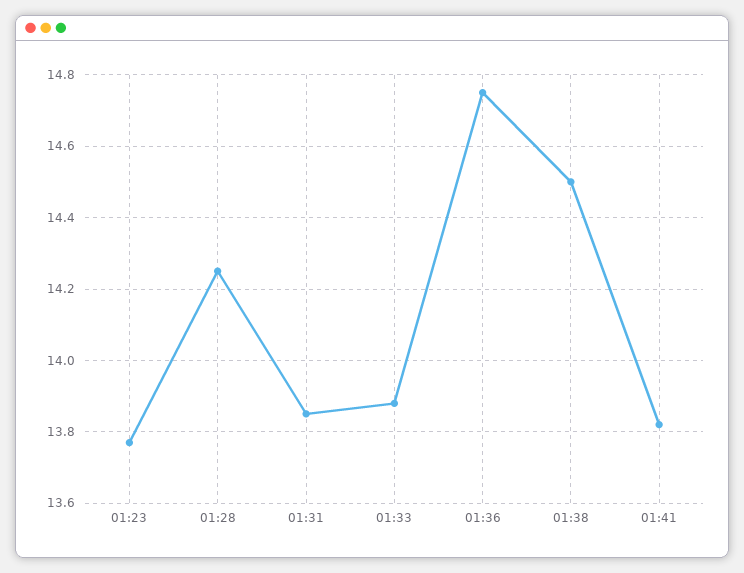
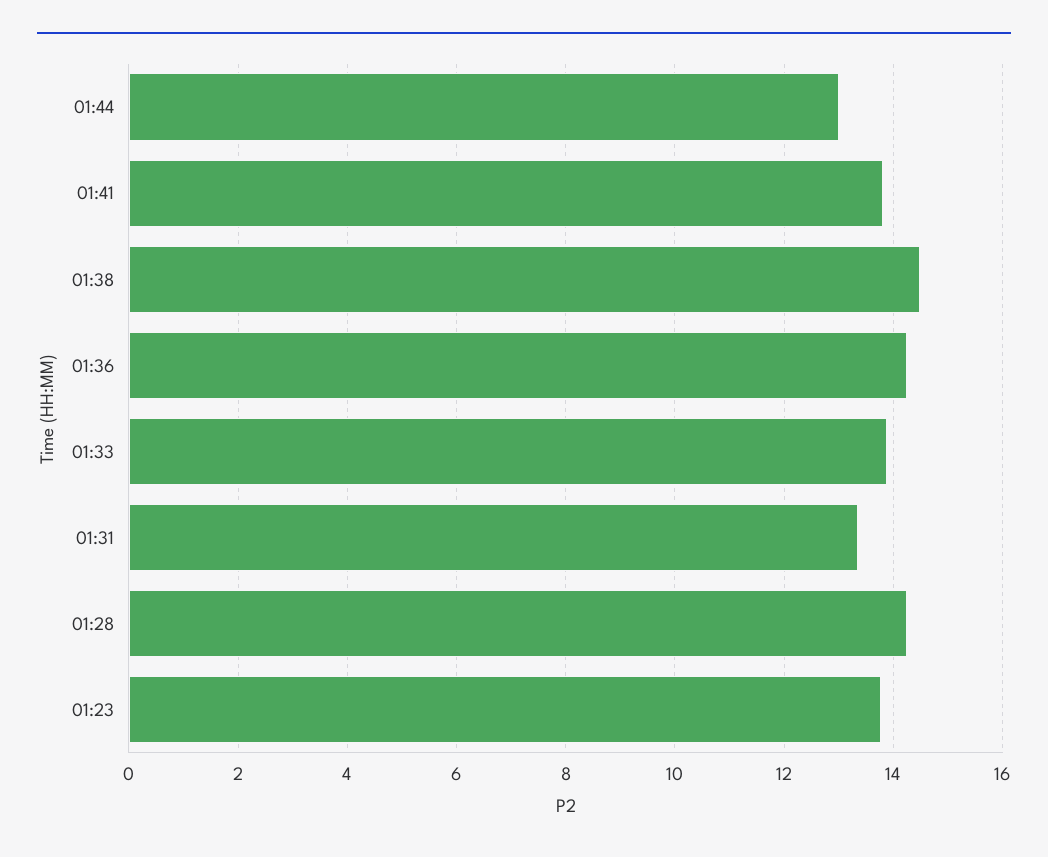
01:31: 13.85 -> 13.4
01:36: 14.75 -> 14.2
01:44: none -> 13

